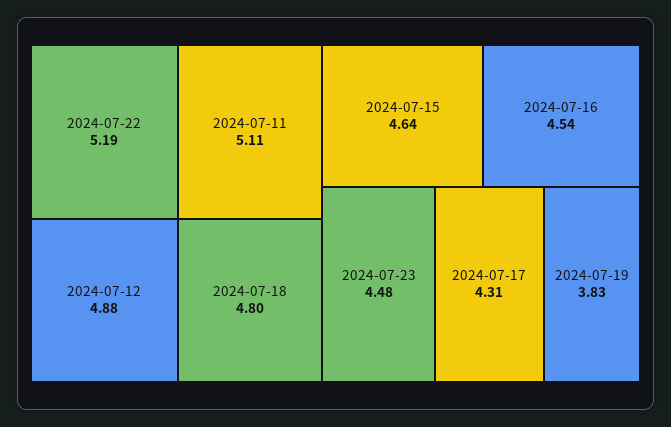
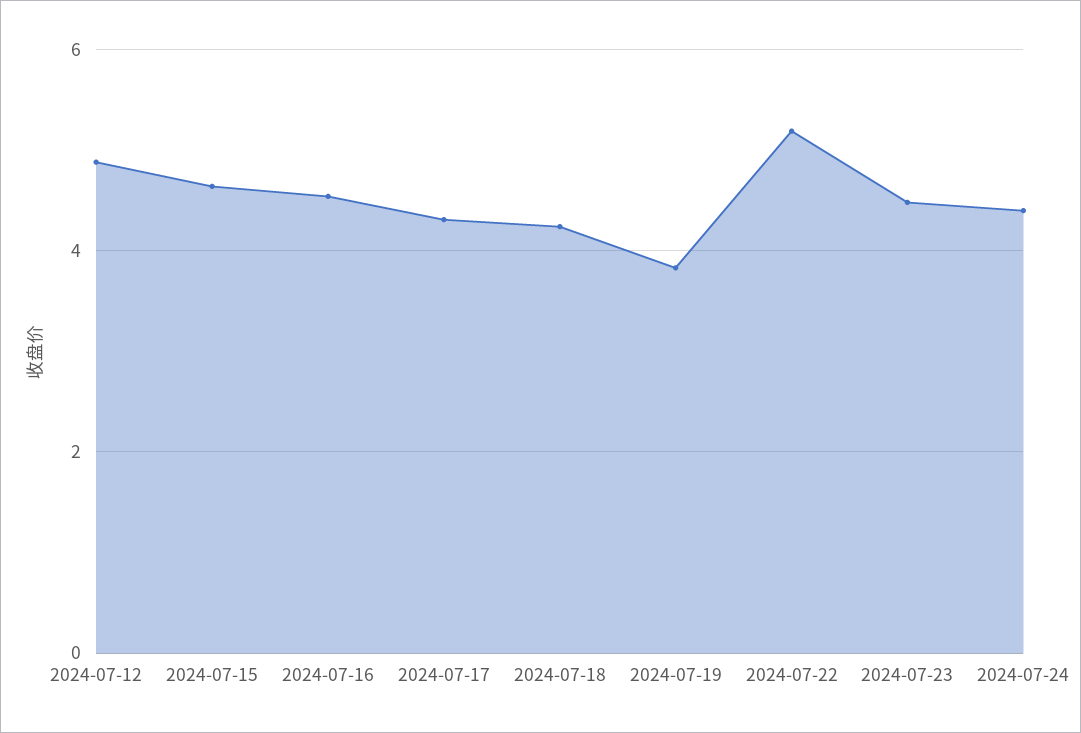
2024-07-11: 5.11 -> none
2024-07-18: 4.8 -> 4.2
2024-07-24: none -> 4.4

